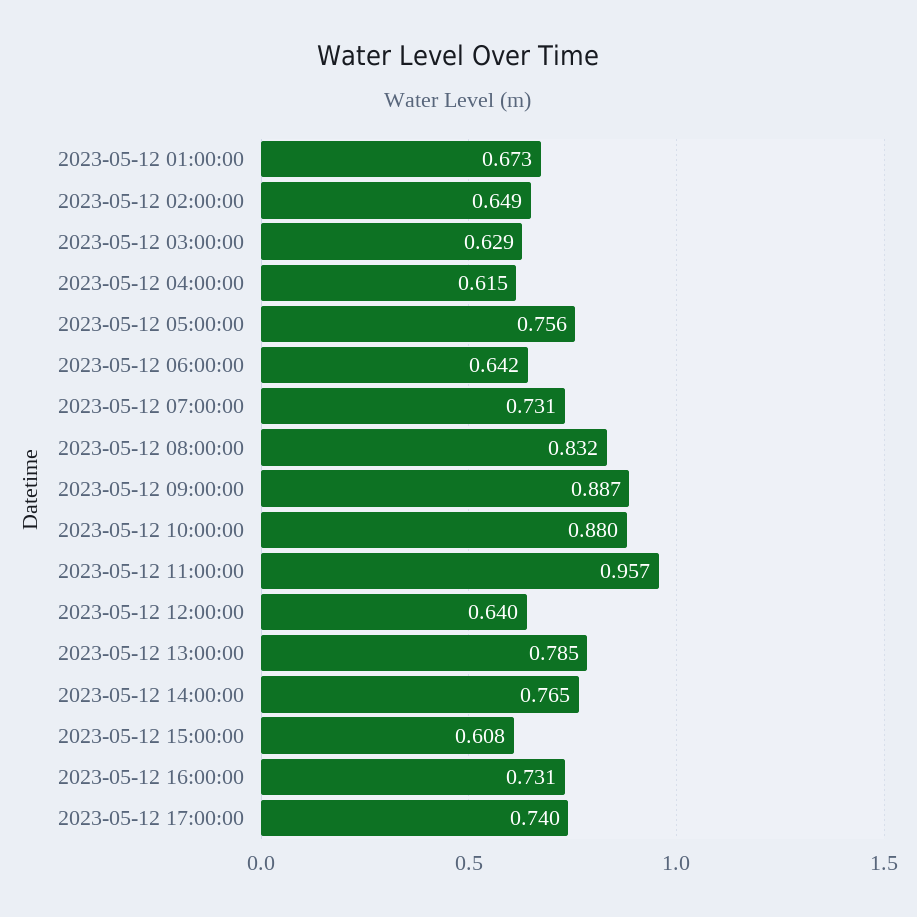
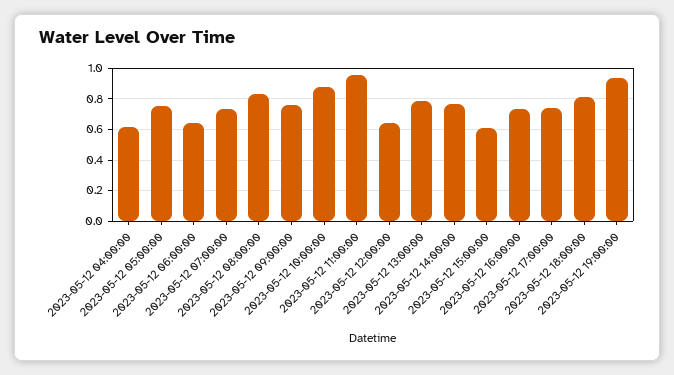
2023-05-12 01:00:00: 0.673 -> none
2023-05-12 02:00:00: 0.649 -> none
2023-05-12 03:00:00: 0.629 -> none
2023-05-12 09:00:00: 0.887 -> 0.75
2023-05-12 18:00:00: none -> 0.8
2023-05-12 19:00:00: none -> 0.95

